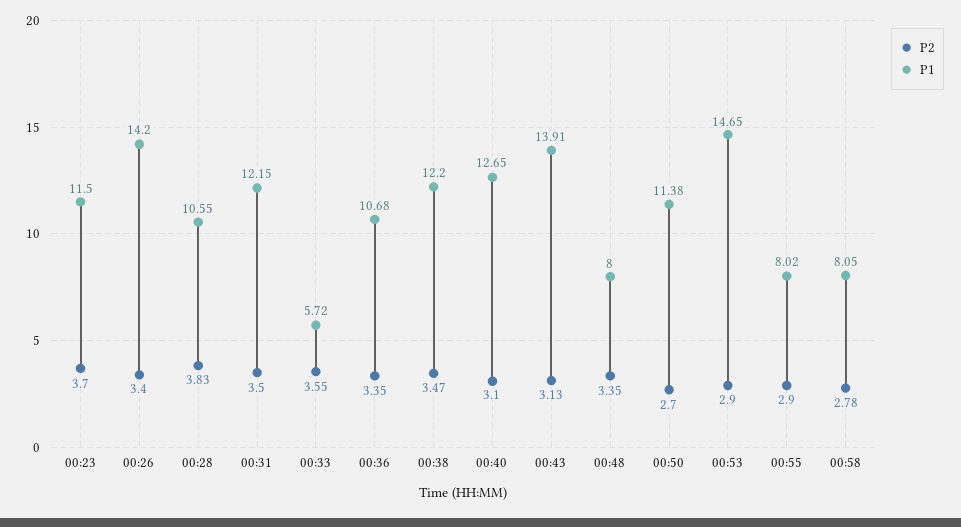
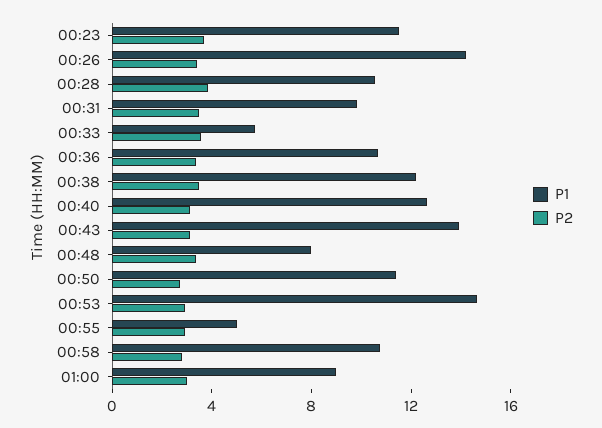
P1, 00:31: 12.15 -> 10
P1, 00:55: 8.02 -> 5
P1, 00:58: 8.05 -> 11
P1, 01:00: none -> 9
P2, 01:00: none -> 3

